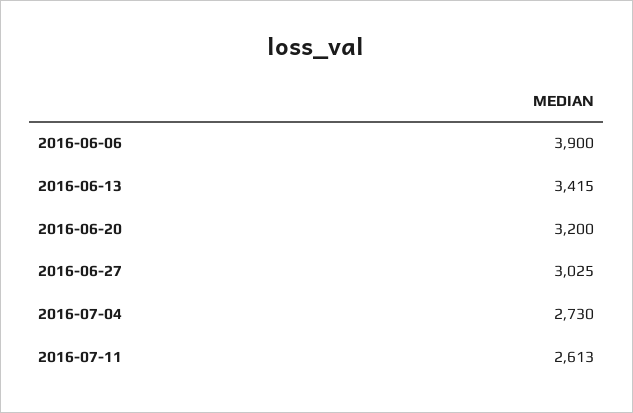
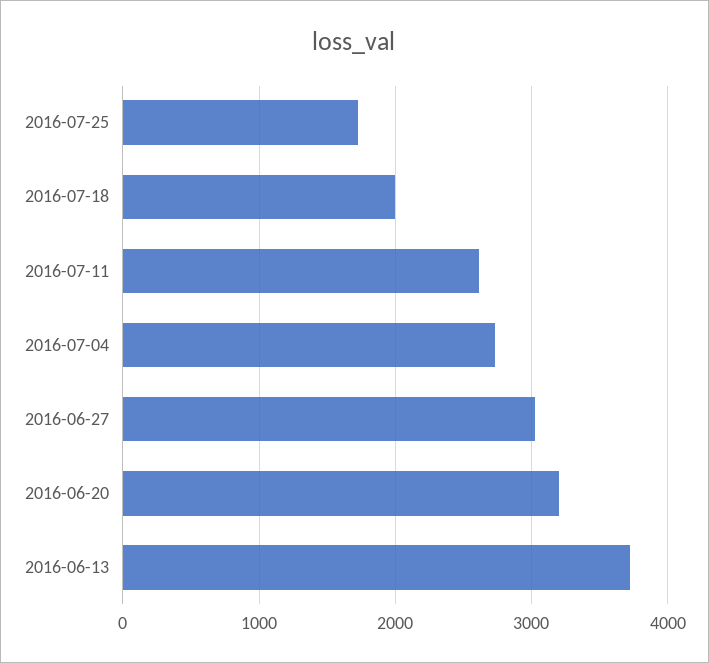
2016-06-06: 3900 -> none
2016-06-13: 3415 -> 3700
2016-07-25: none -> 1700
2016-07-18: none -> 2000

